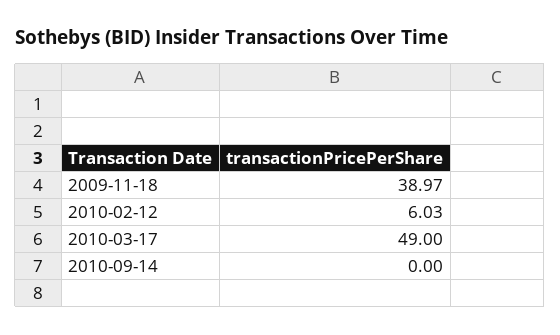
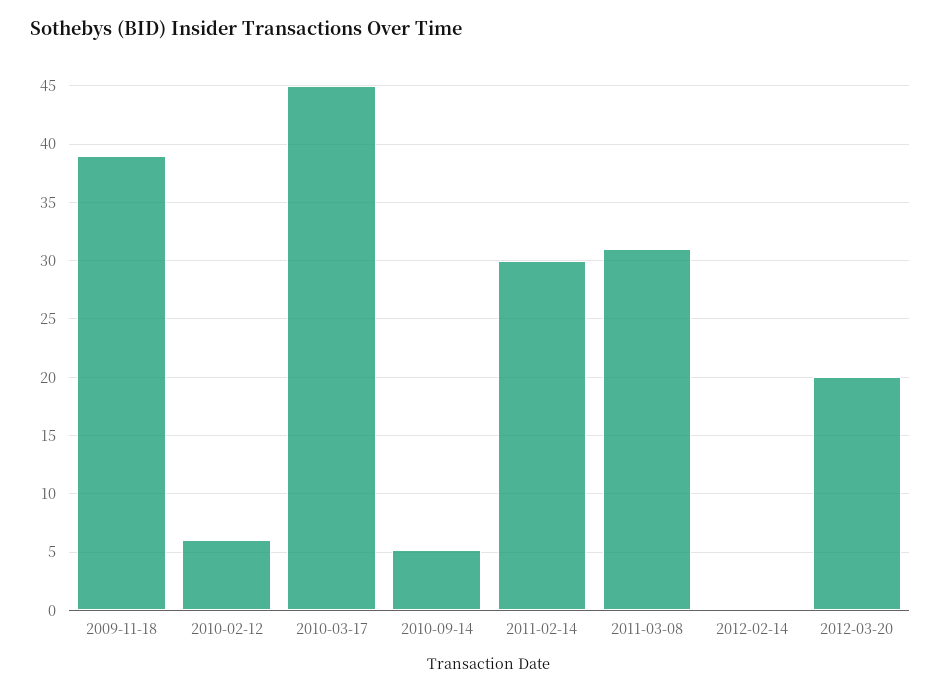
2010-03-17: 49 -> 45
2010-09-14: 0 -> 5
2011-02-14: none -> 30
2011-03-08: none -> 31
2012-02-14: none -> 0
2012-03-20: none -> 20

